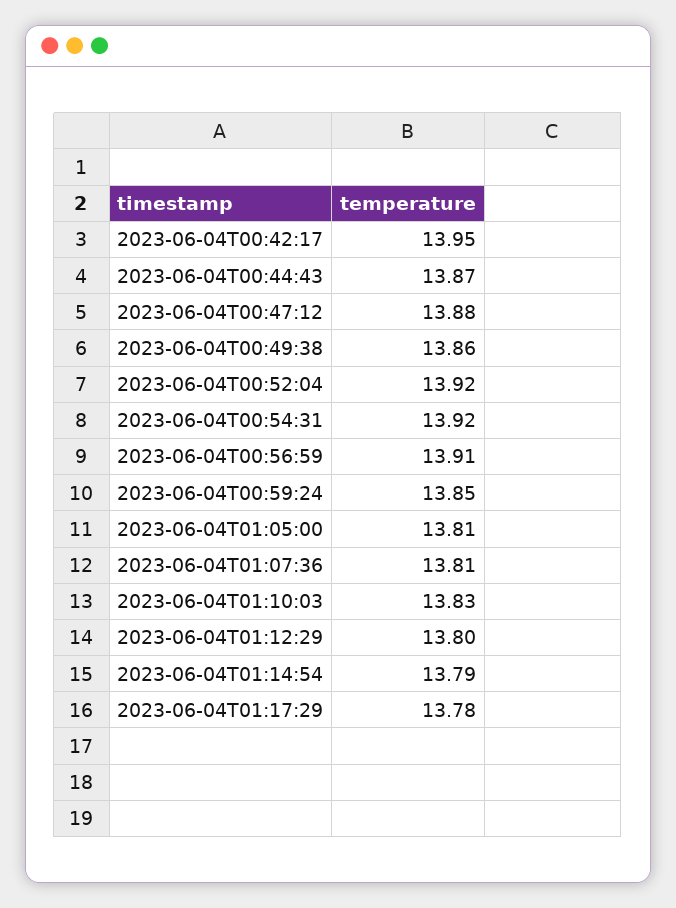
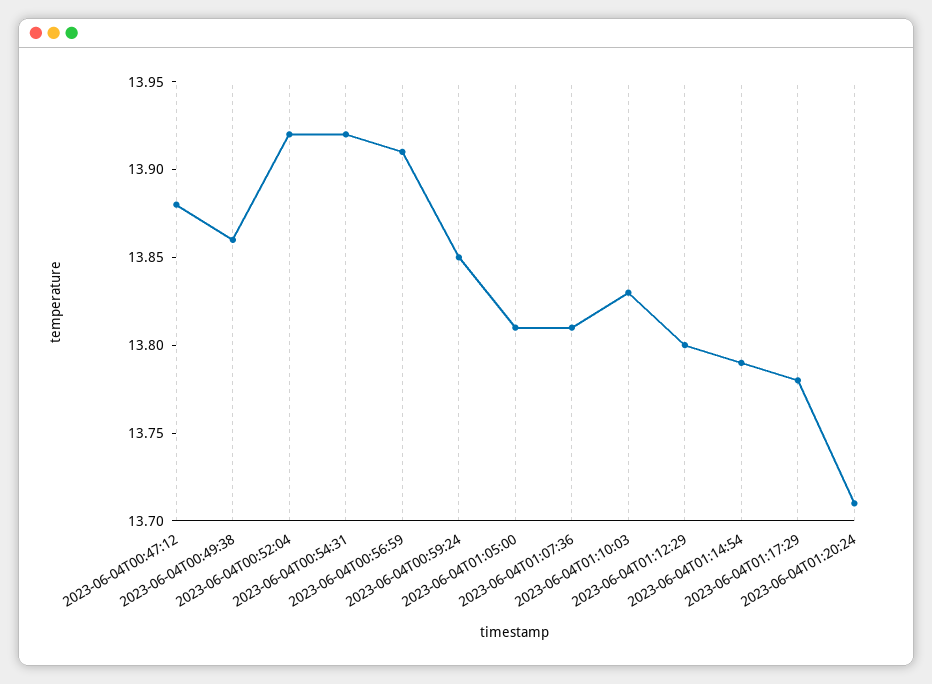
2023-06-04T00:42:17: 13.95 -> none
2023-06-04T00:44:43: 13.87 -> none
2023-06-04T01:20:24: none -> 13.71

